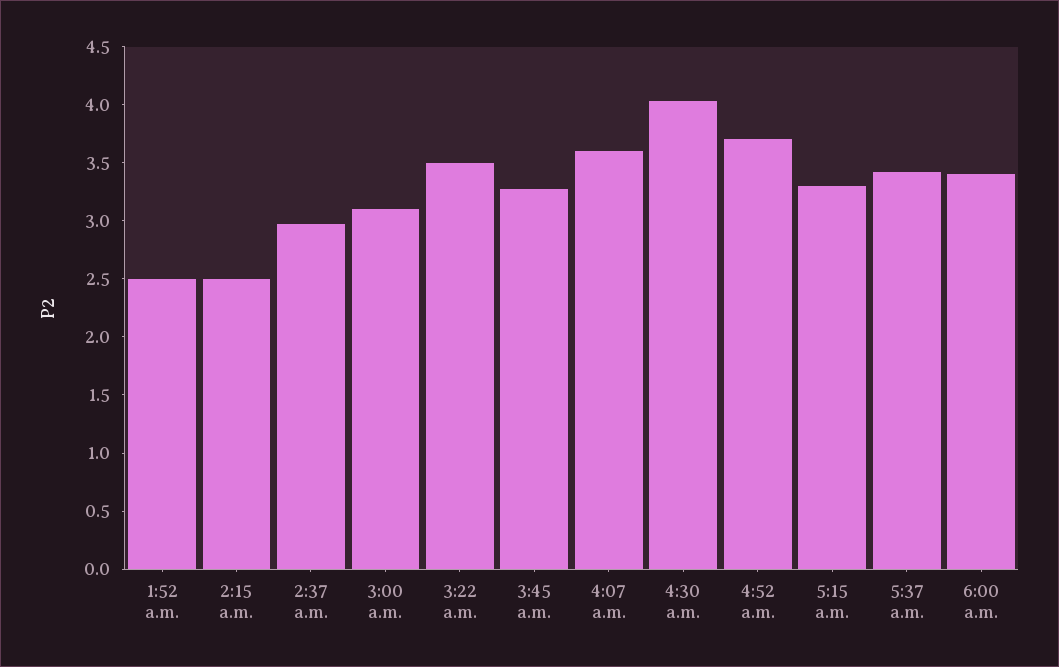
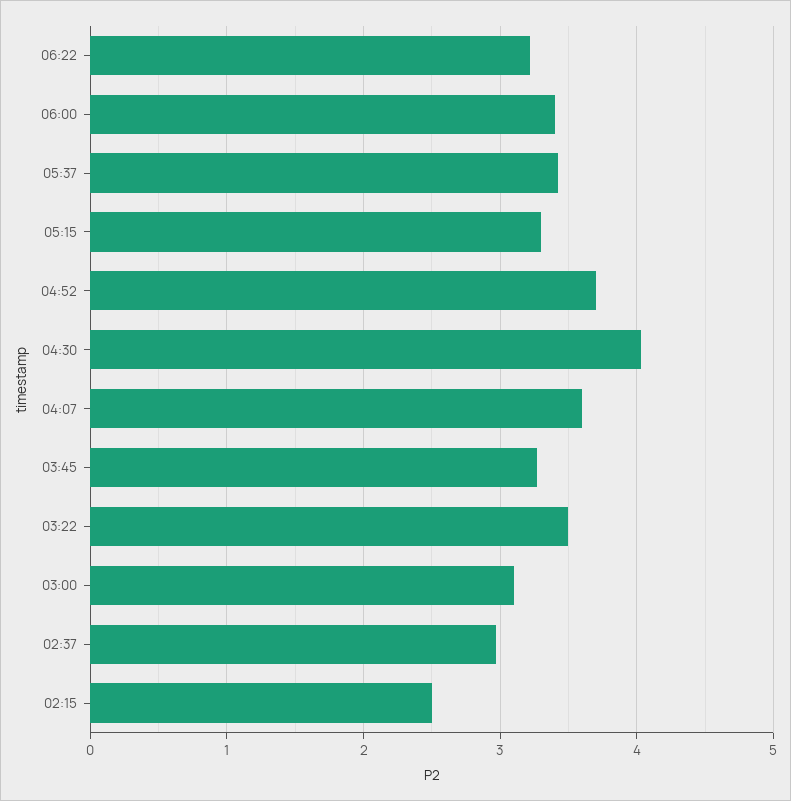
1:52 a.m.: 2.5 -> none
06:22: none -> 3.2

